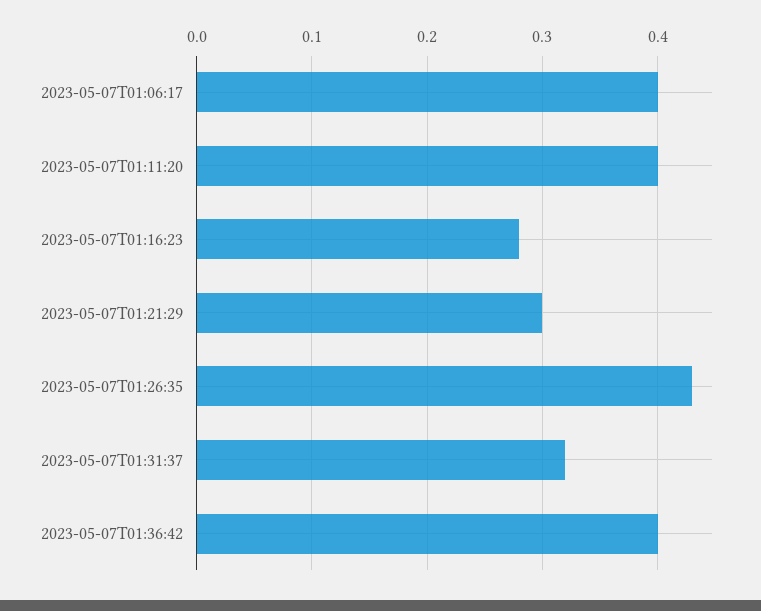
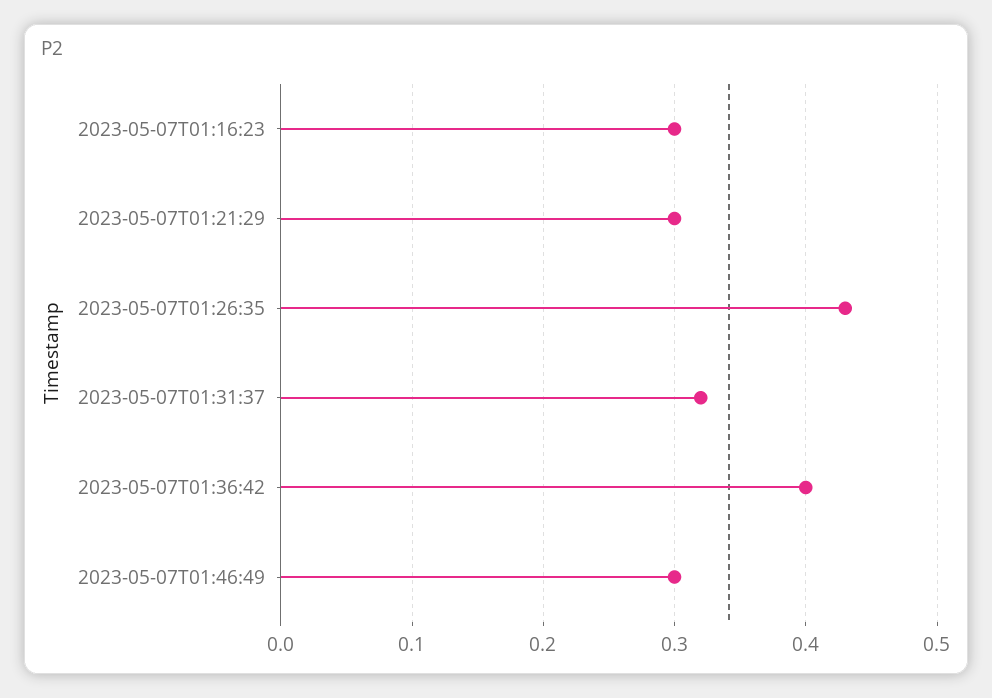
2023-05-07T01:06:17: 0.4 -> none
2023-05-07T01:11:20: 0.4 -> none
2023-05-07T01:16:23: 0.28 -> 0.3
2023-05-07T01:46:49: none -> 0.3

